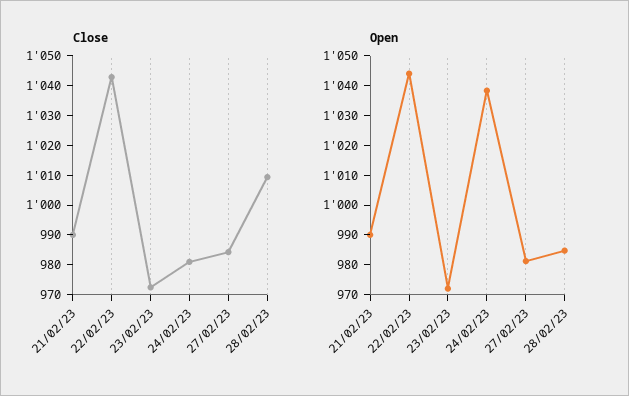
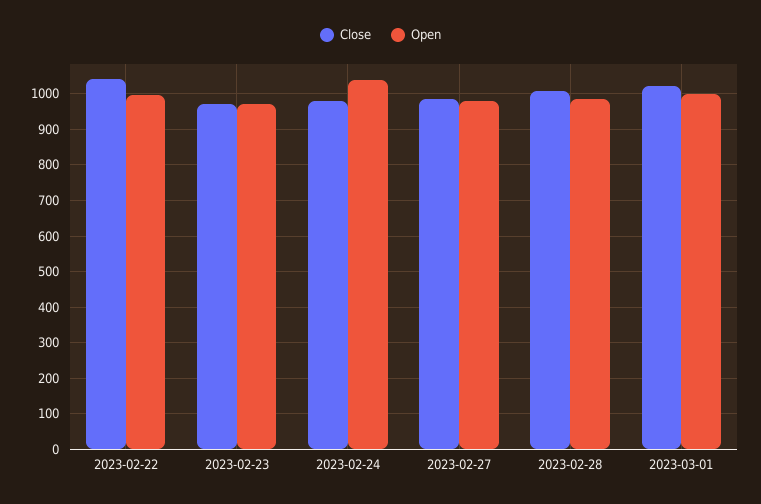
Close, 21/02/23: 990 -> none
Open, 21/02/23: 990 -> none
Open, 22/02/23: 1045 -> 1000
Close, 2023-03-01: none -> 1020
Open, 2023-03-01: none -> 1000

